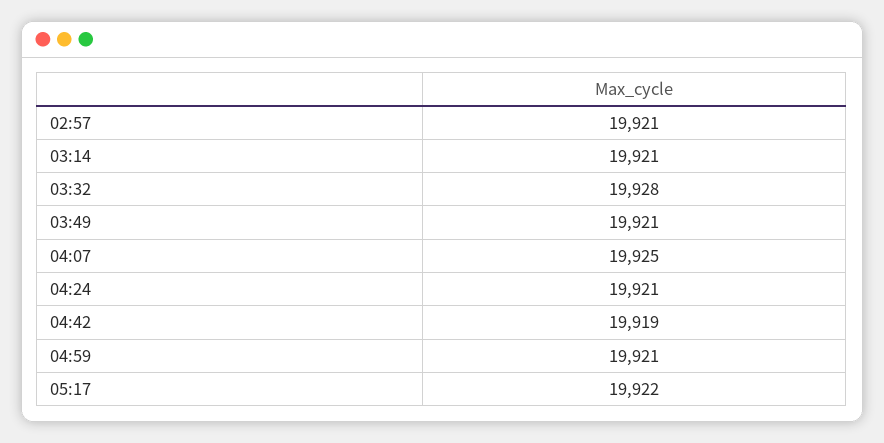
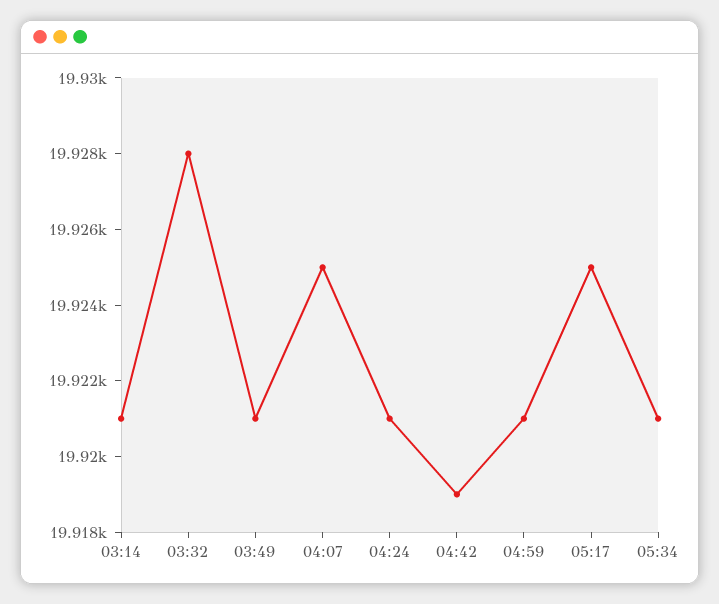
02:57: 19921 -> none
05:17: 19922 -> 19925
05:34: none -> 19921

